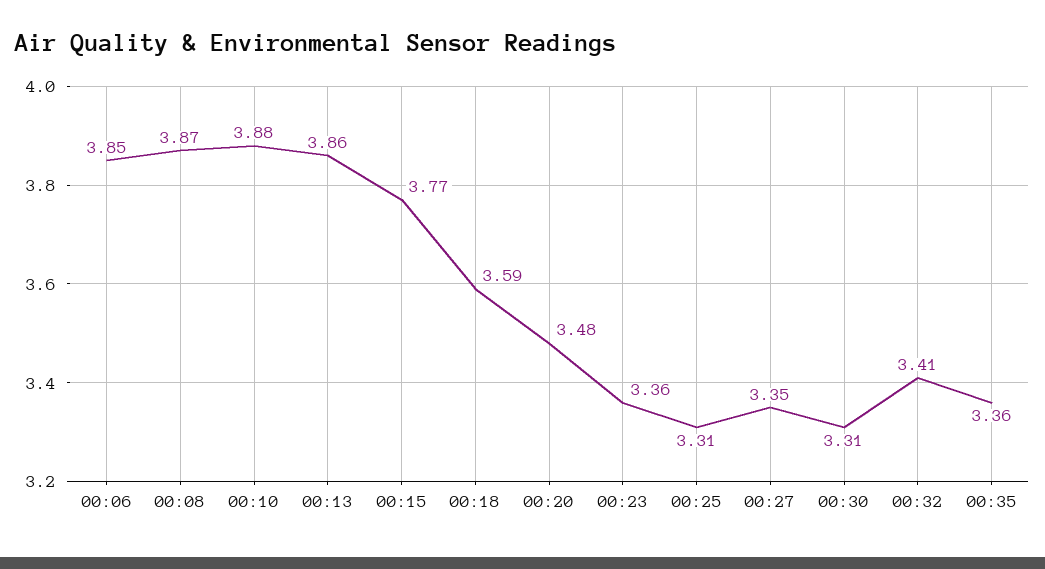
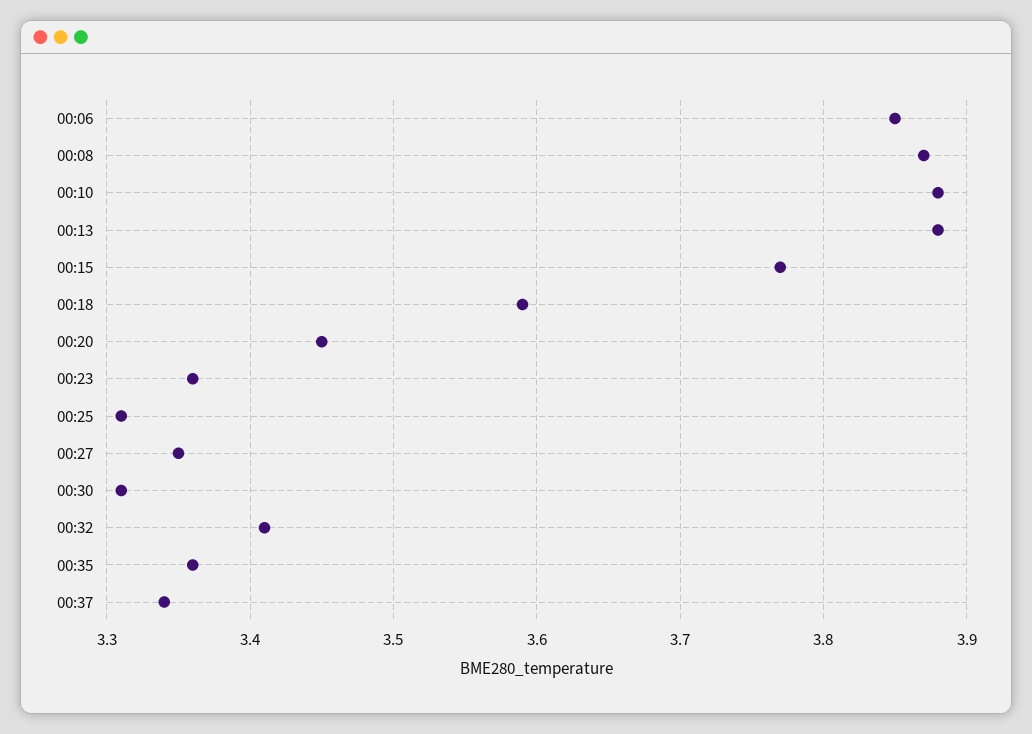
00:13: 3.86 -> 3.88
00:20: 3.48 -> 3.45
00:37: none -> 3.34

